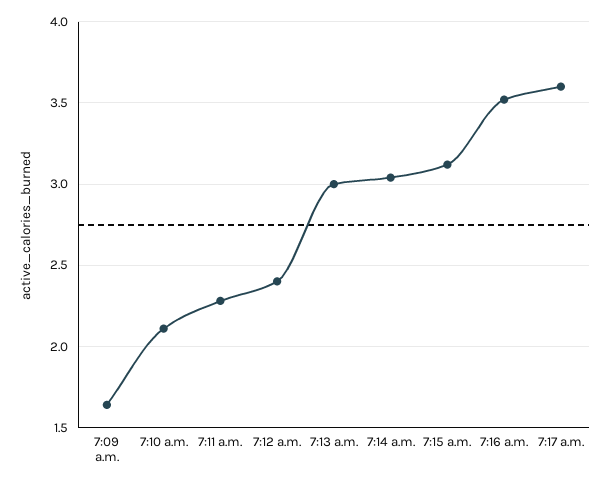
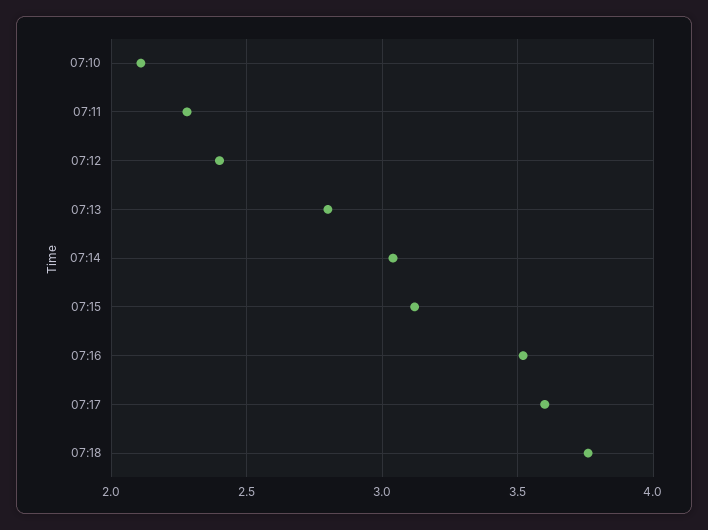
7:09 a.m.: 1.65 -> none
7:13 a.m.: 3 -> 2.8
07:18: none -> 3.75

